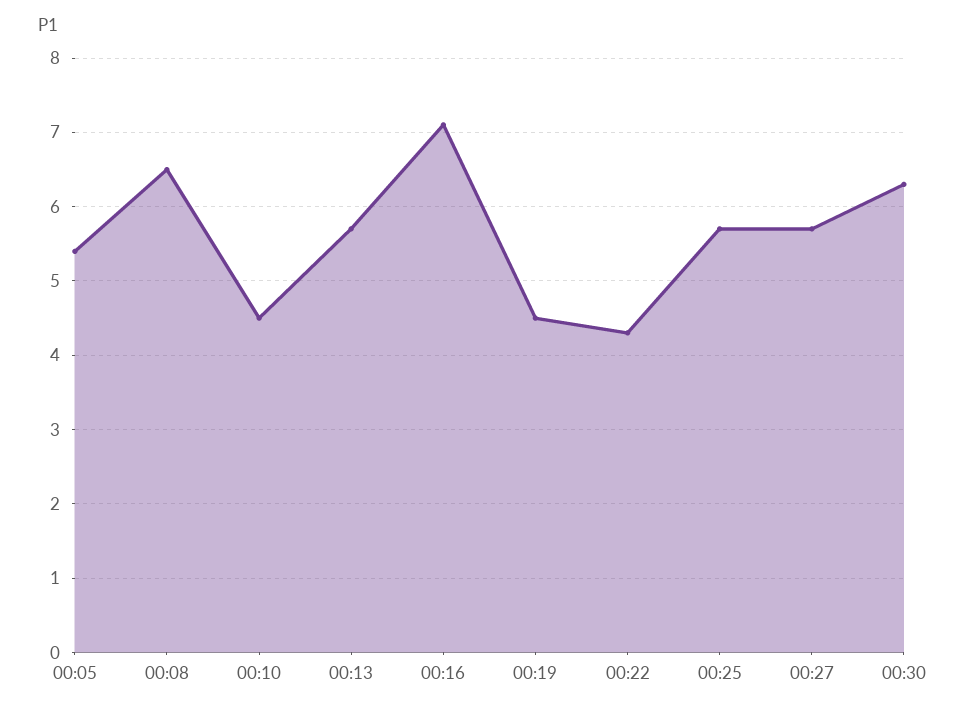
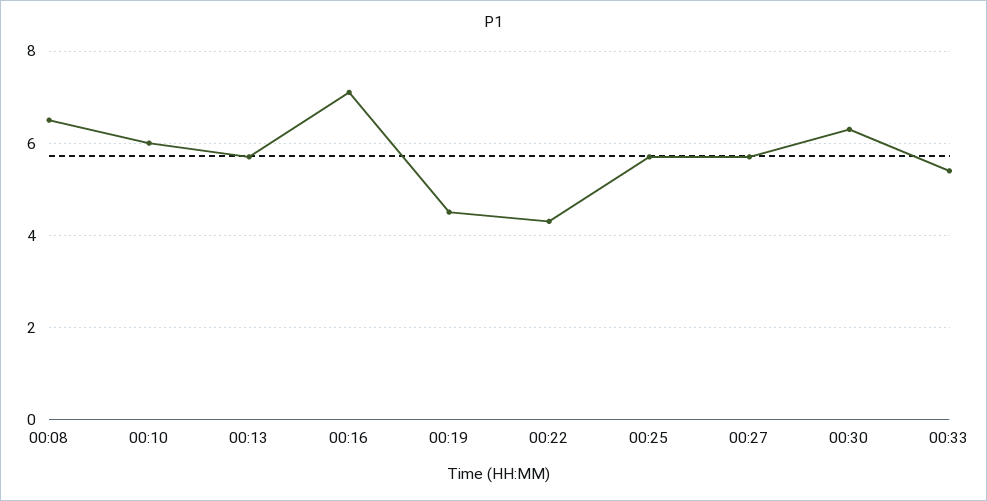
00:05: 5.4 -> none
00:10: 4.5 -> 6
00:33: none -> 5.5

